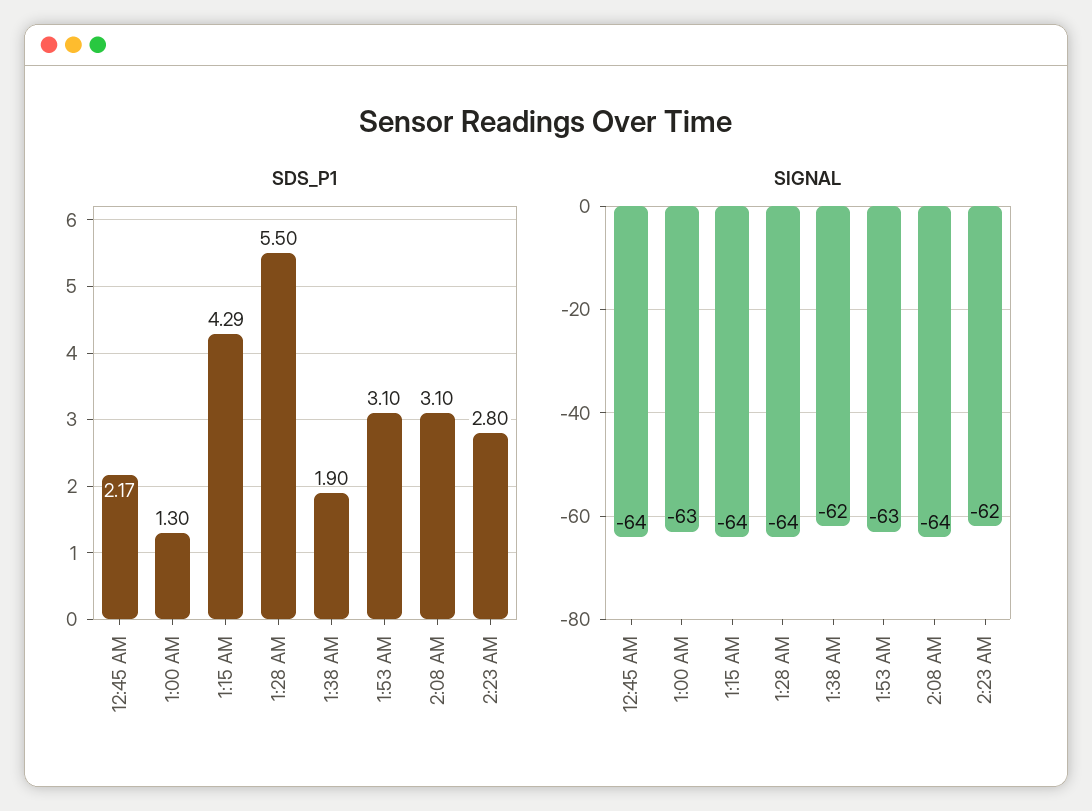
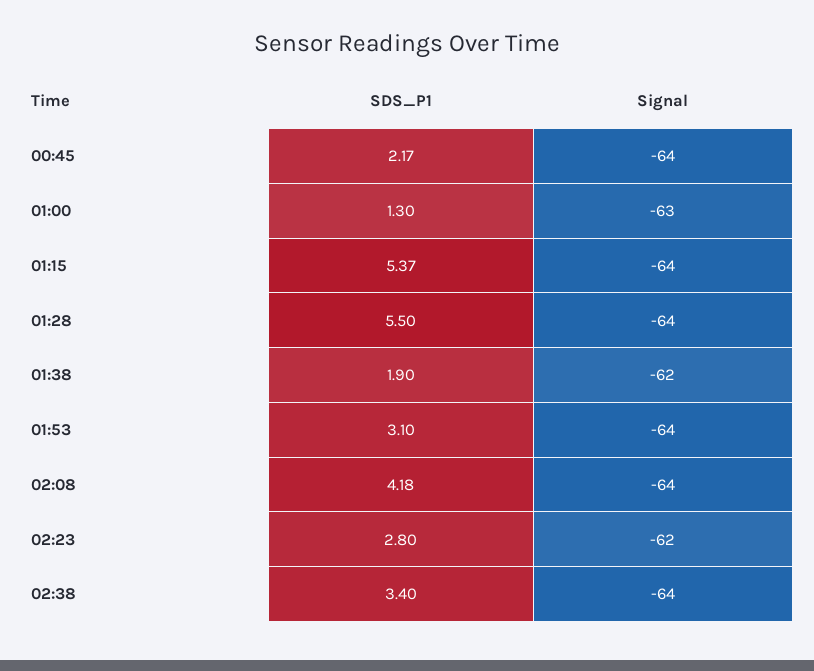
SDS_P1, 1:15 AM: 4.29 -> 5.37
SDS_P1, 2:08 AM: 3.1 -> 4.18
SIGNAL, 1:53 AM: -63 -> -64
SDS_P1, 02:38: none -> 3.4
SIGNAL, 02:38: none -> -64

